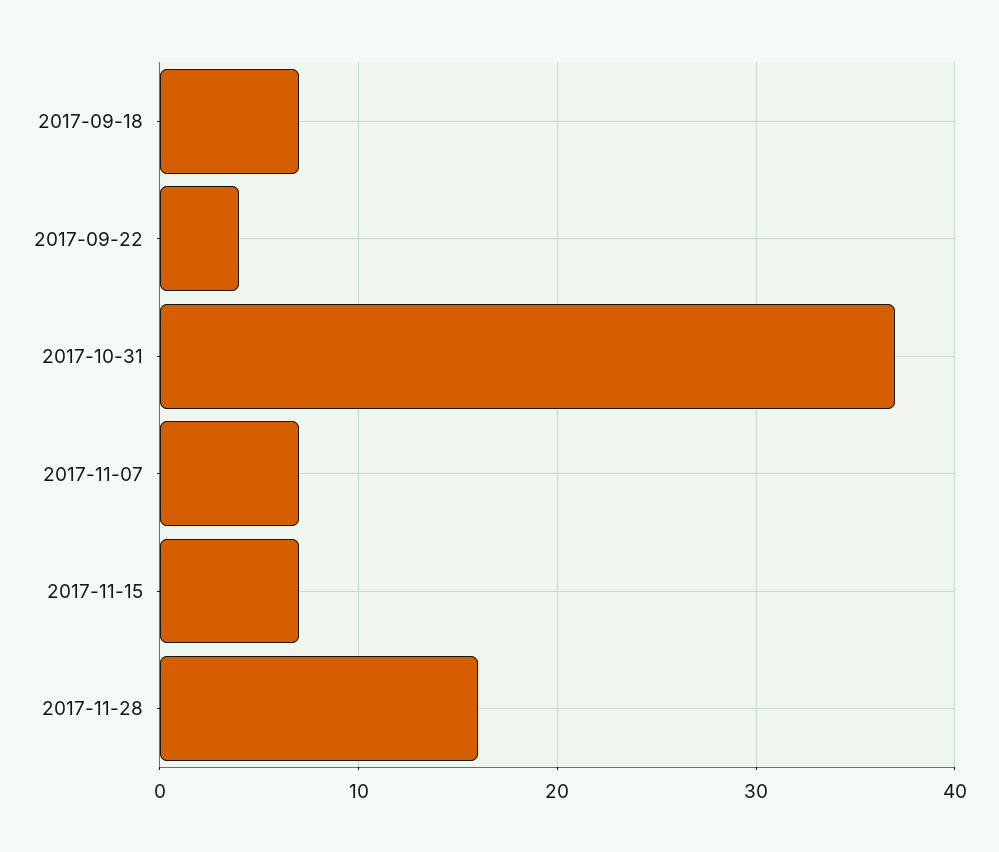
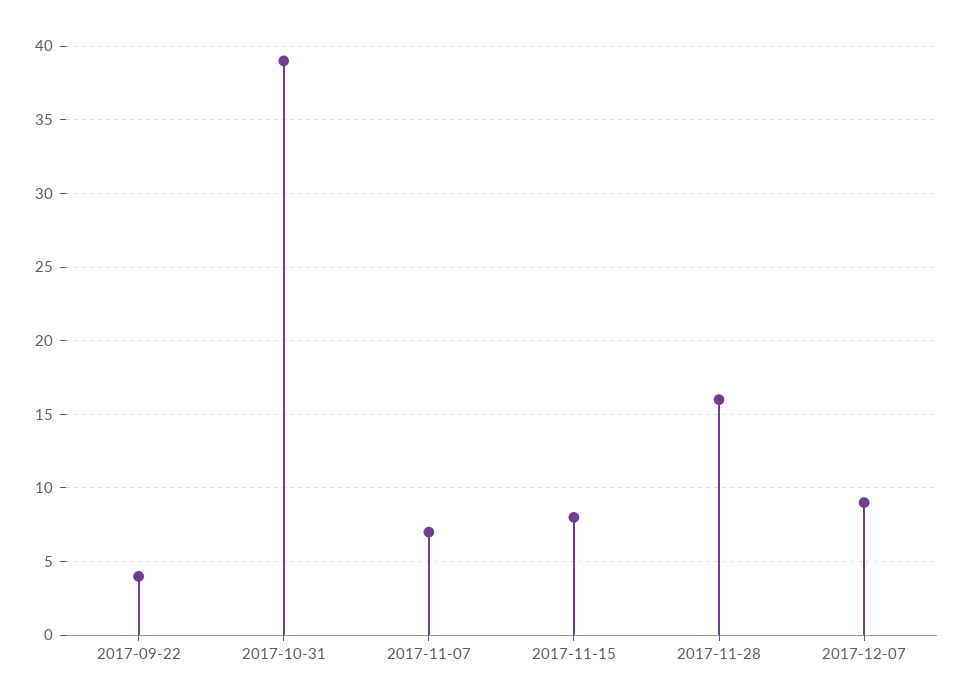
2017-09-18: 7 -> none
2017-10-31: 37 -> 39
2017-11-15: 7 -> 8
2017-12-07: none -> 9

